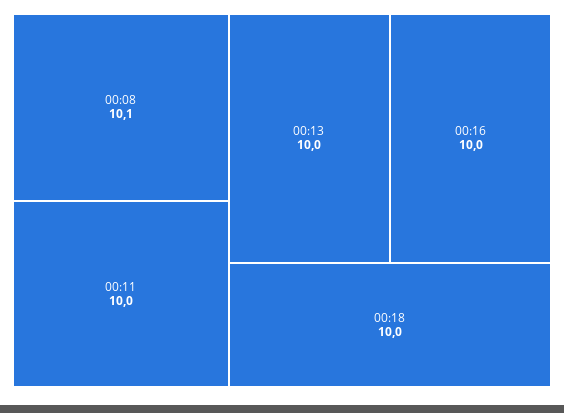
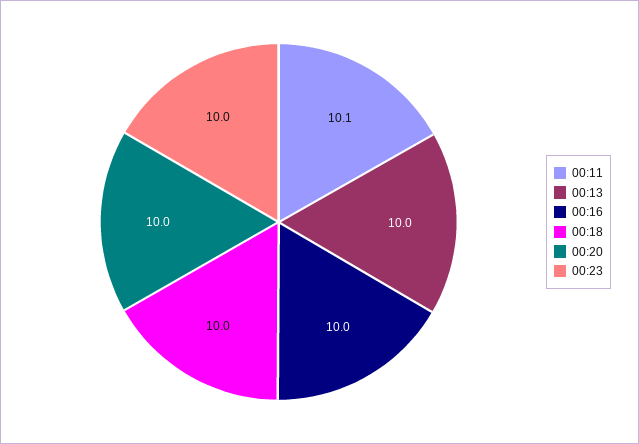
00:08: 10.1 -> none
00:11: 10 -> 10.1
00:20: none -> 10
00:23: none -> 10

